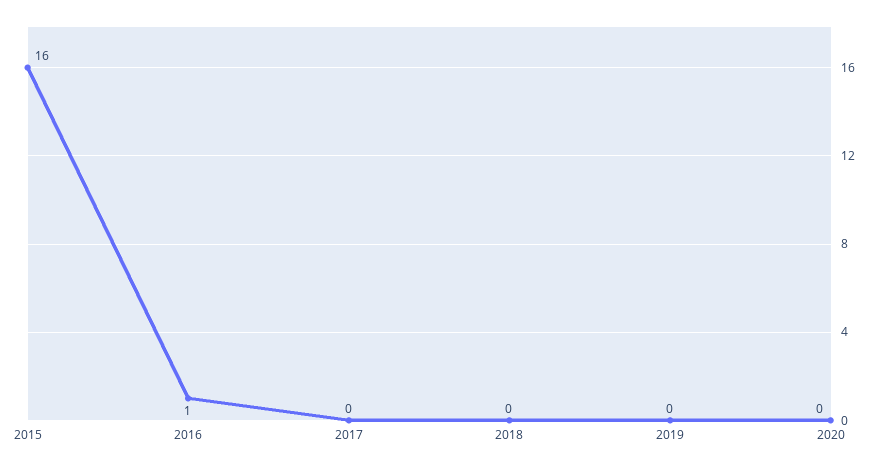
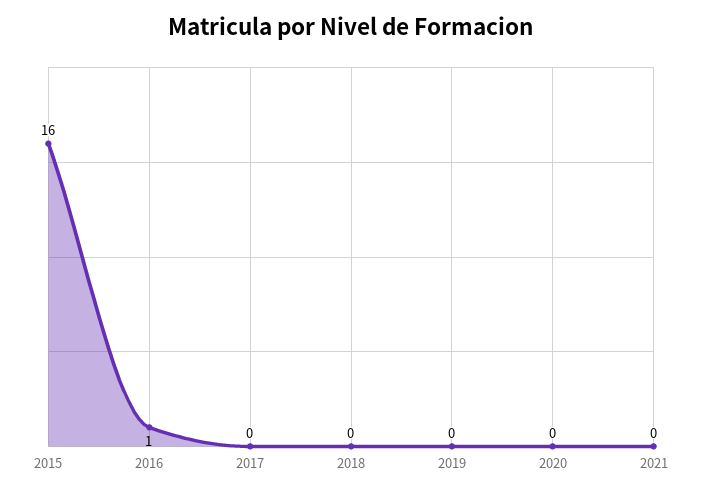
2021: none -> 0

